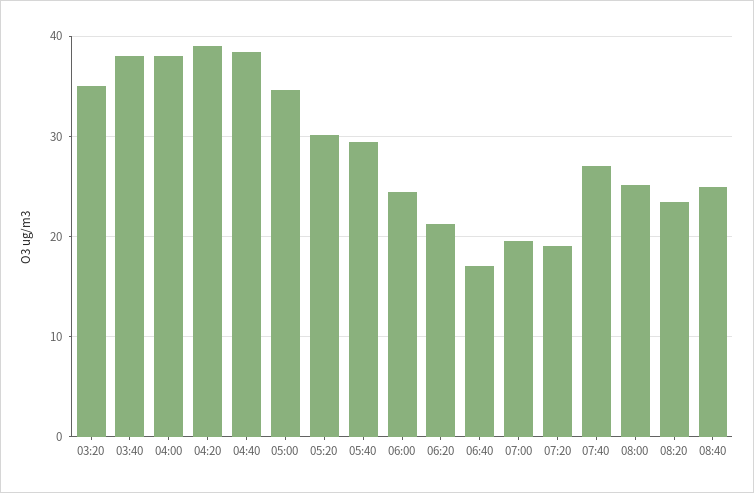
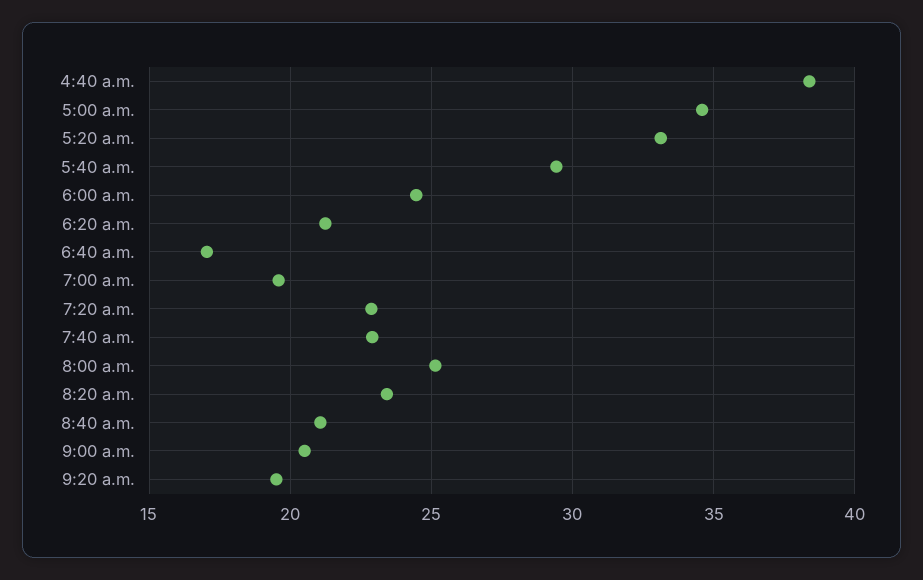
03:20: 35 -> none
03:40: 38 -> none
04:00: 38 -> none
04:20: 39 -> none
05:20: 30 -> 33
07:20: 19 -> 23
07:40: 27 -> 23
08:40: 25 -> 21
9:00 a.m.: none -> 20.5
9:20 a.m.: none -> 19.5

